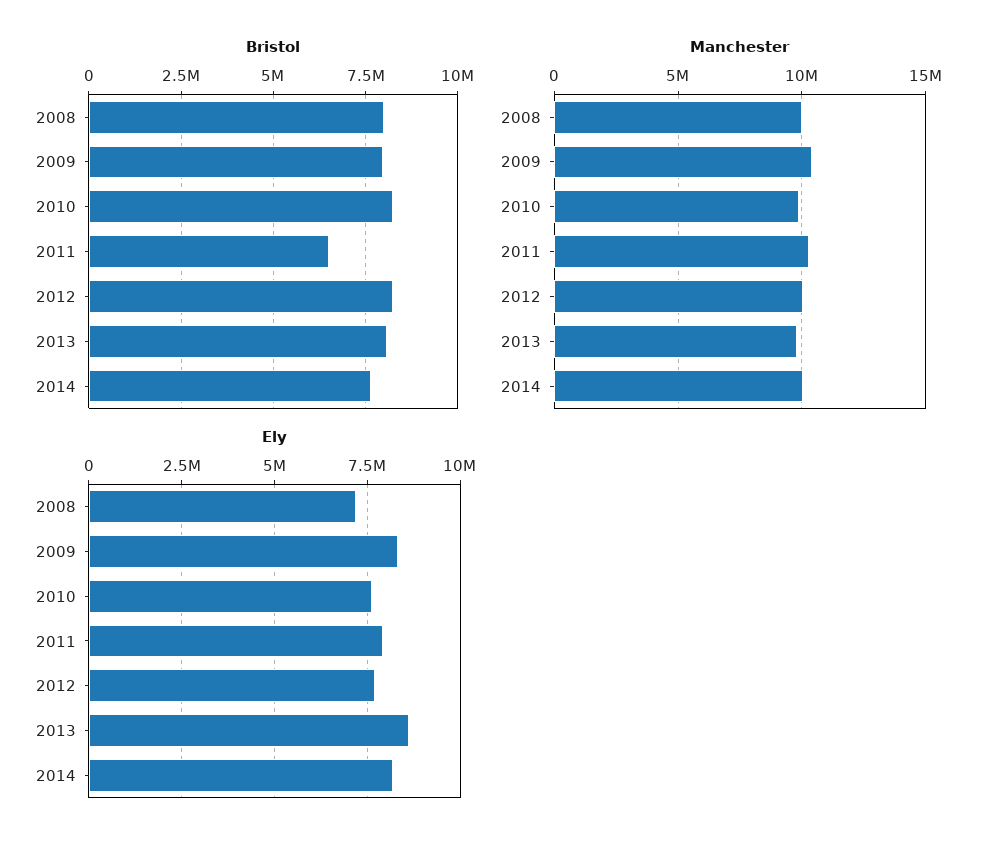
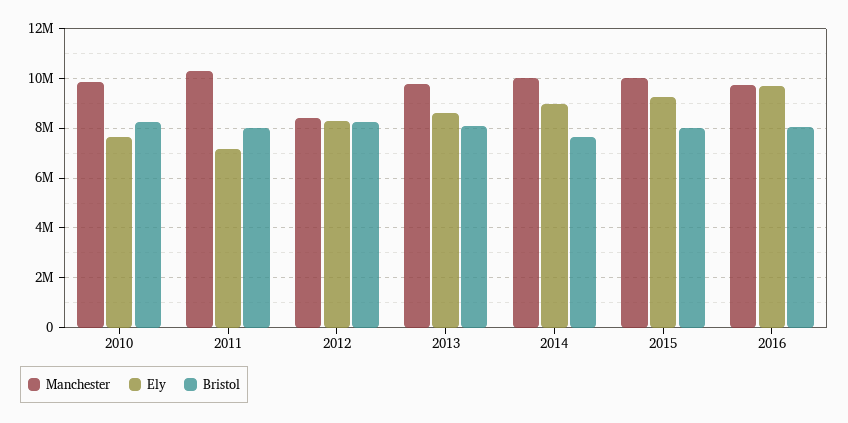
Bristol, 2008: 8000000 -> none
Bristol, 2009: 8000000 -> none
Bristol, 2011: 6500000 -> 8000000
Manchester, 2008: 10000000 -> none
Manchester, 2009: 10500000 -> none
Manchester, 2012: 10000000 -> 8500000
Ely, 2008: 7250000 -> none
Ely, 2009: 8250000 -> none
Ely, 2011: 8000000 -> 7250000
Ely, 2012: 7750000 -> 8250000
Ely, 2014: 8250000 -> 9000000
Manchester, 2015: none -> 10000000
Ely, 2015: none -> 9250000
Bristol, 2015: none -> 8000000
Manchester, 2016: none -> 9750000
Ely, 2016: none -> 9750000
Bristol, 2016: none -> 8000000

